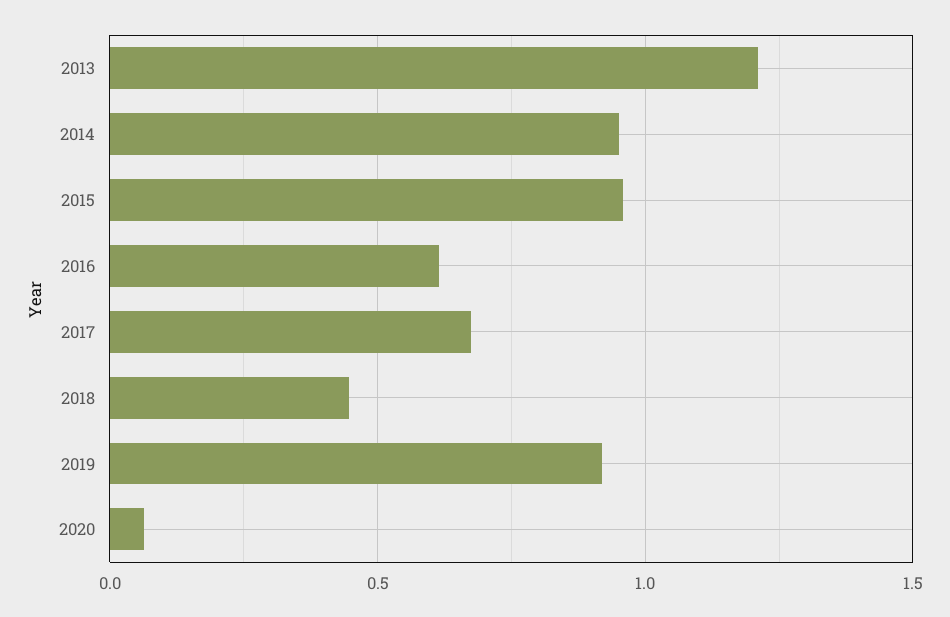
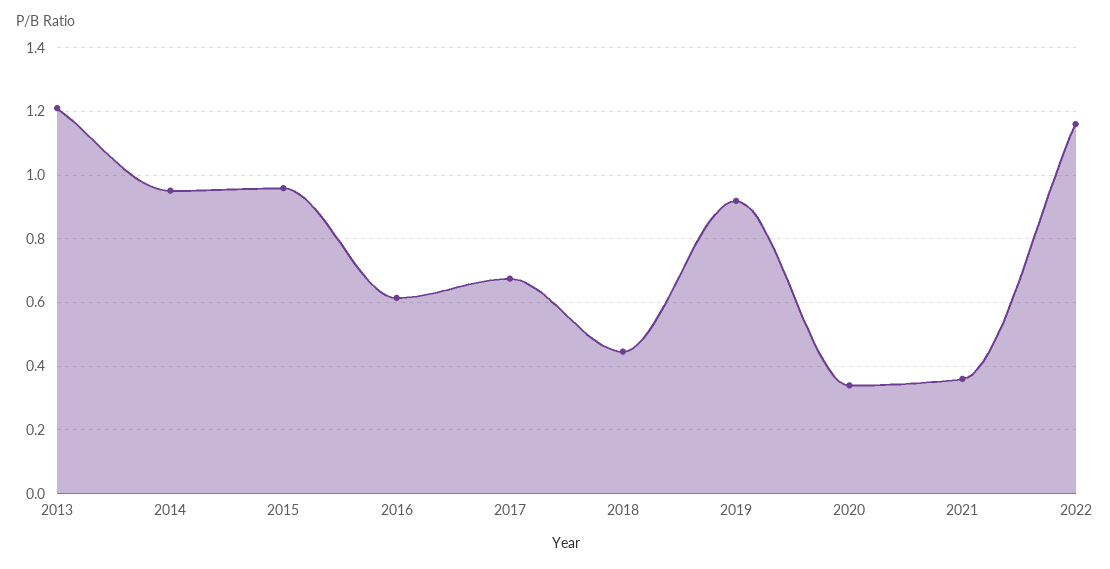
2020: 0.05 -> 0.34
2021: none -> 0.36
2022: none -> 1.16

